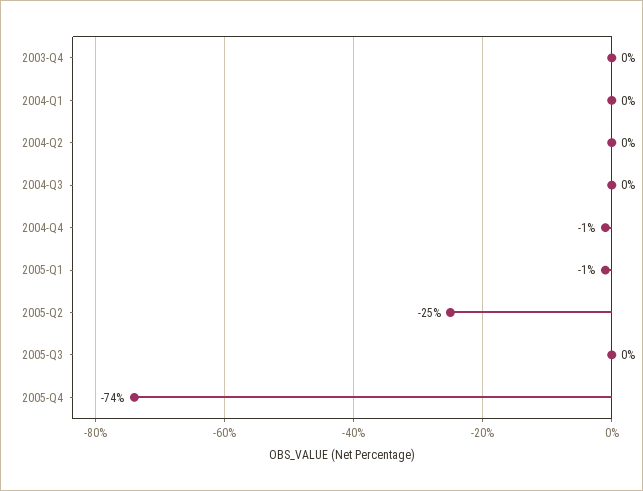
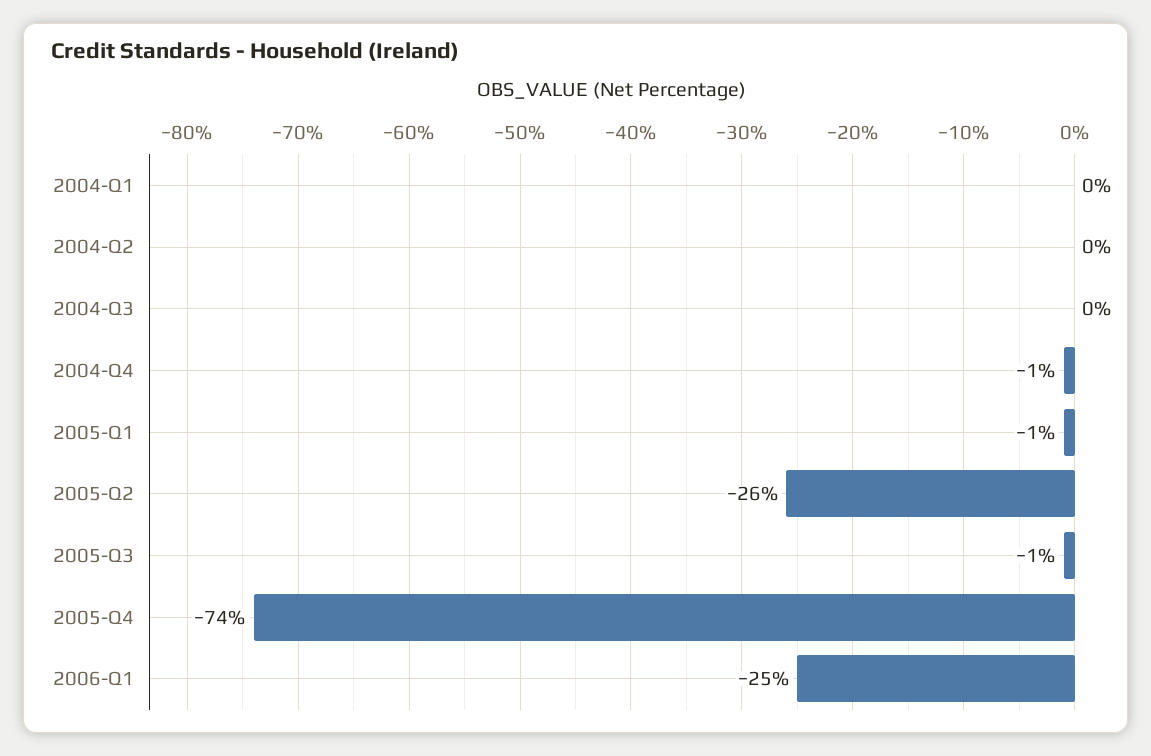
2003-Q4: 0 -> none
2005-Q2: -25 -> -26
2005-Q3: 0 -> -1
2006-Q1: none -> -25

